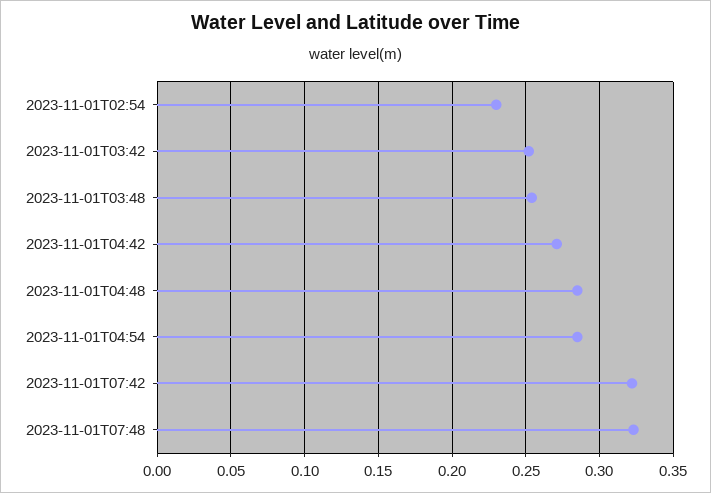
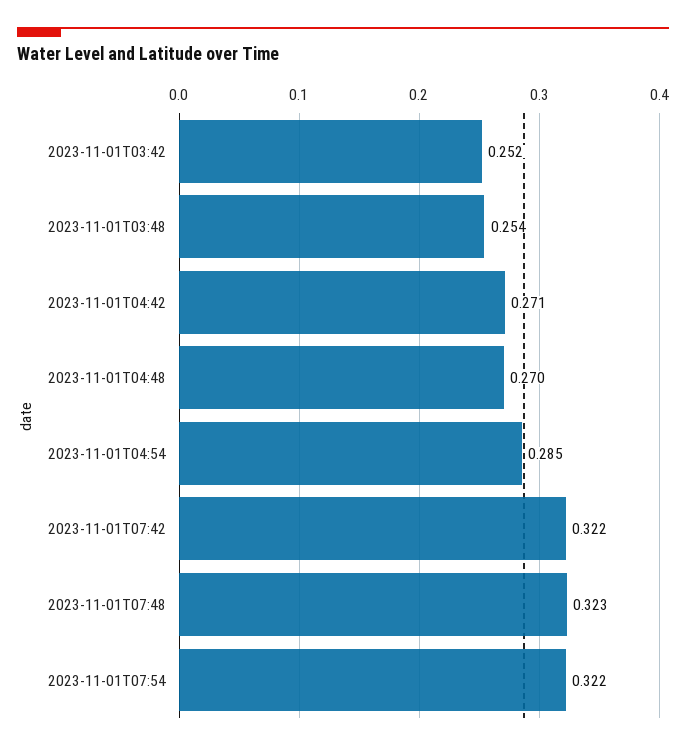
2023-11-01T02:54: 0.23 -> none
2023-11-01T04:48: 0.285 -> 0.27
2023-11-01T07:54: none -> 0.322

